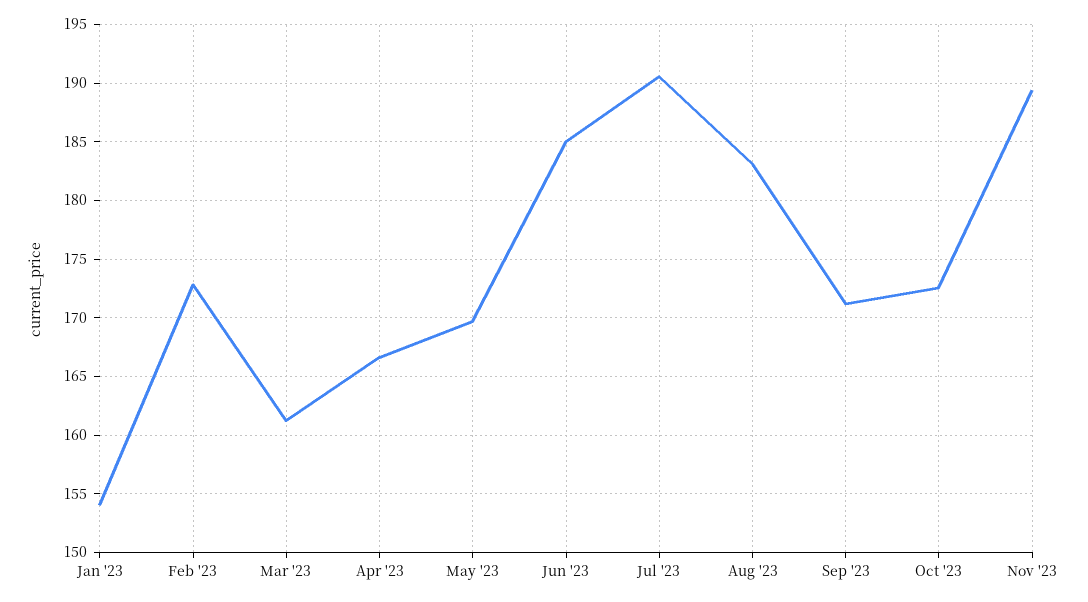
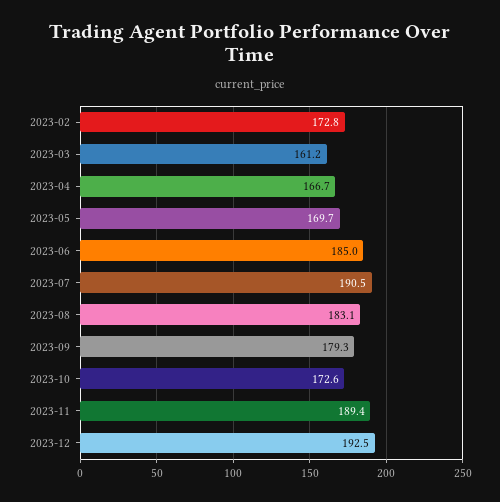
Jan '23: 154 -> none
Sep '23: 171 -> 179.3
2023-12: none -> 192.5

